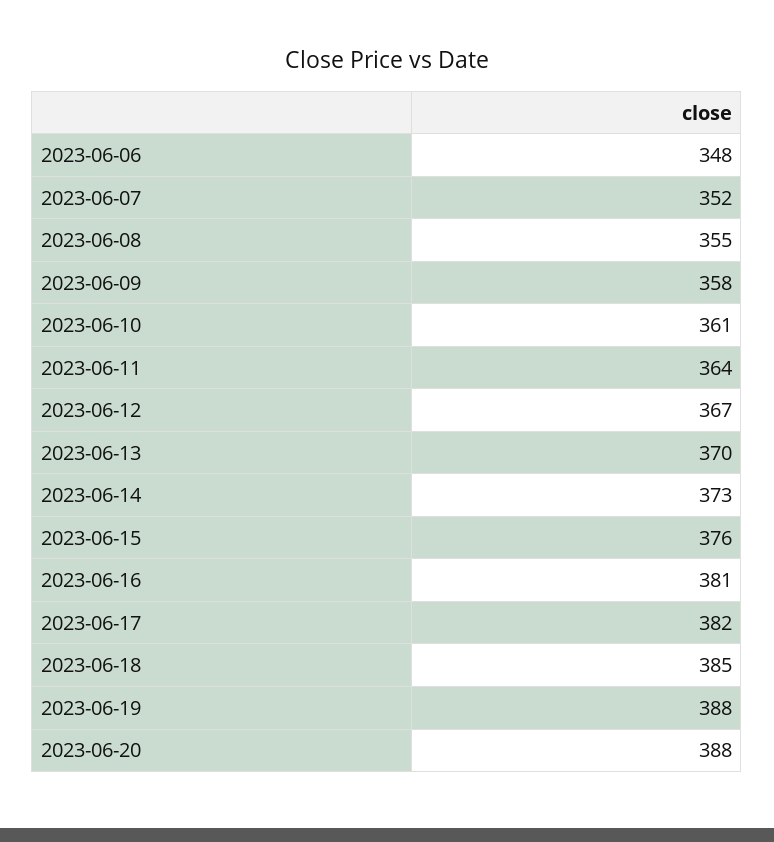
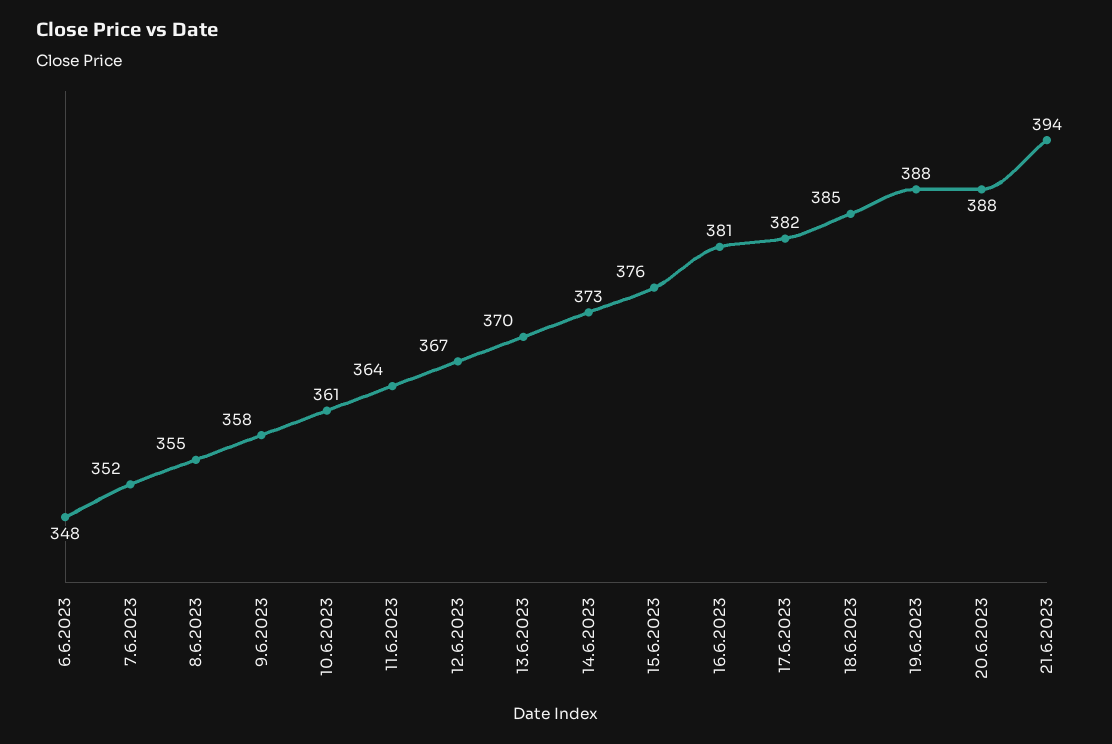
21.6.2023: none -> 394

